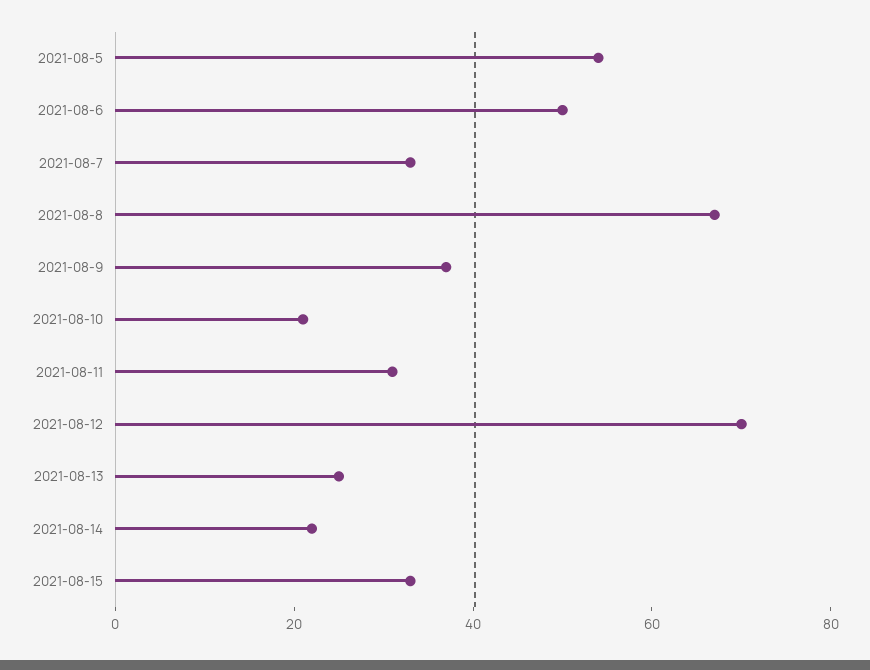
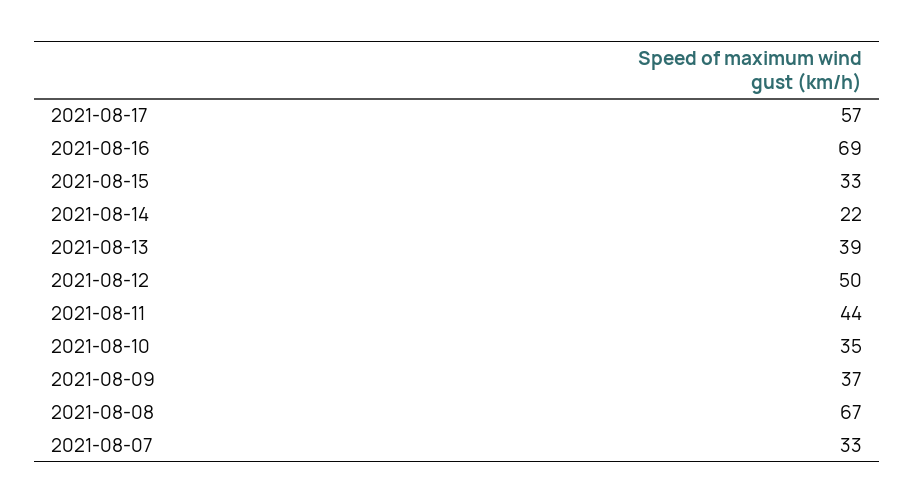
2021-08-5: 55 -> none
2021-08-6: 50 -> none
2021-08-10: 20 -> 35
2021-08-11: 30 -> 44
2021-08-12: 70 -> 50
2021-08-13: 25 -> 39
2021-08-17: none -> 57
2021-08-16: none -> 69

